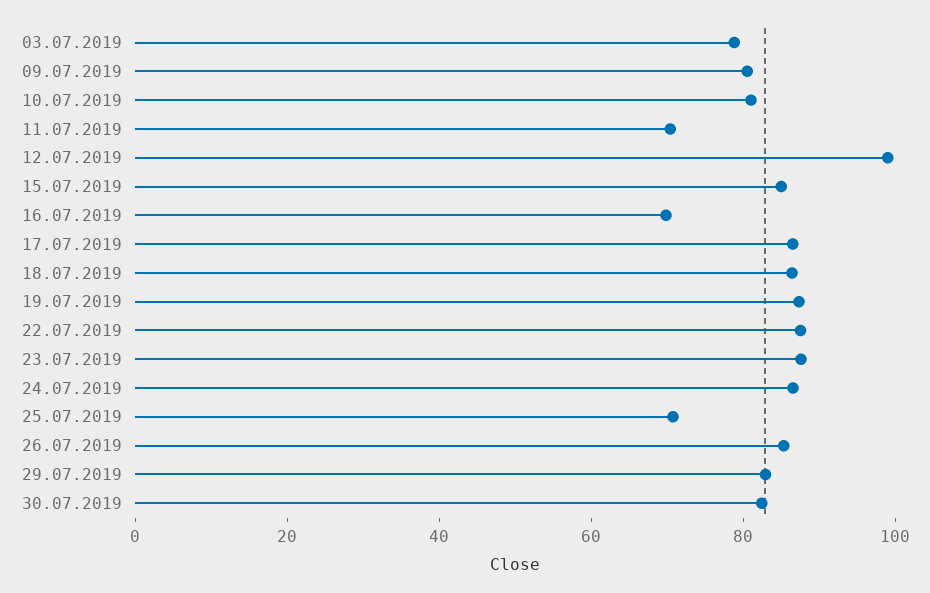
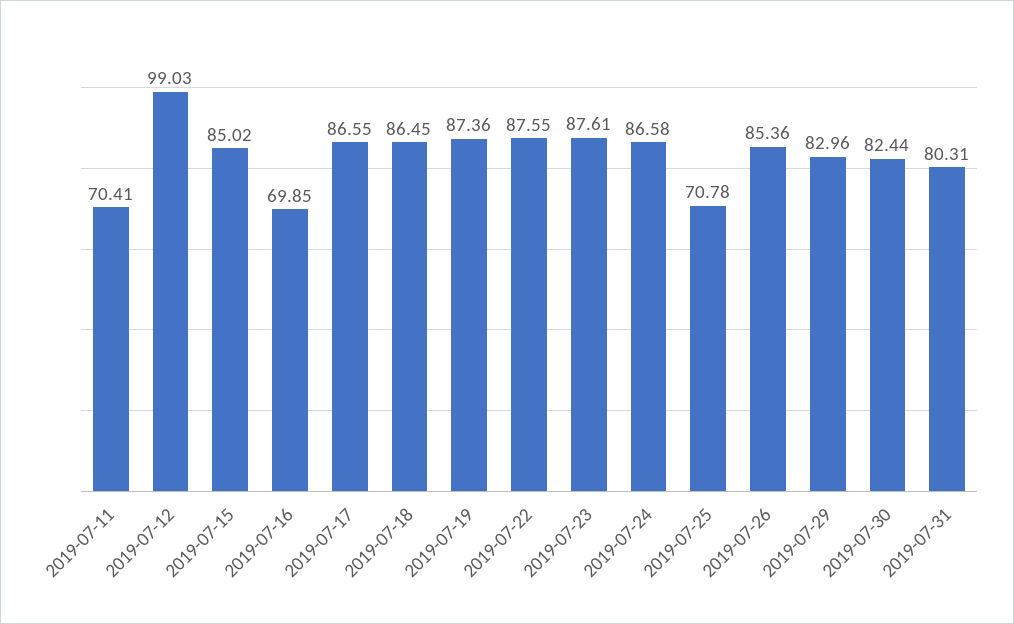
03.07.2019: 80 -> none
09.07.2019: 80 -> none
10.07.2019: 80 -> none
2019-07-31: none -> 80.31

